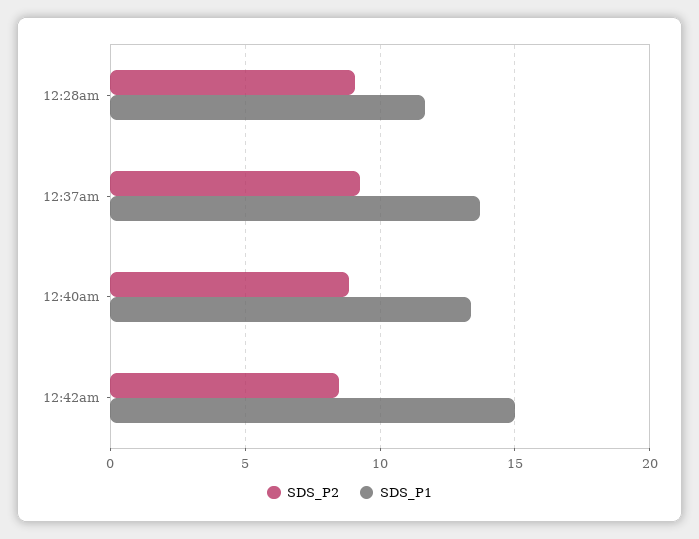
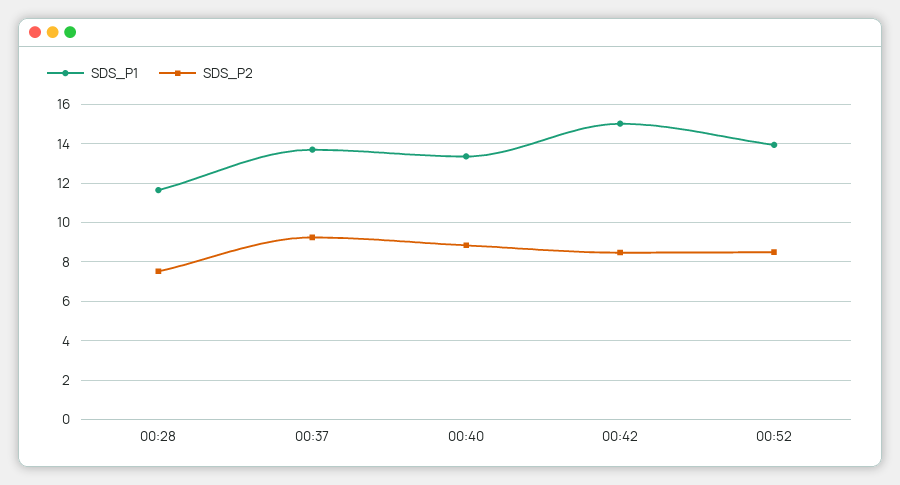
SDS_P2, 12:28am: 9 -> 7.5
SDS_P1, 00:52: none -> 14
SDS_P2, 00:52: none -> 8.5

